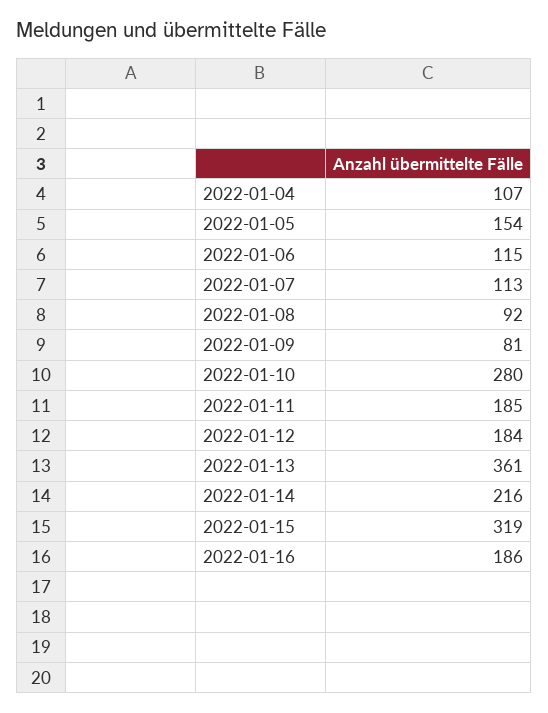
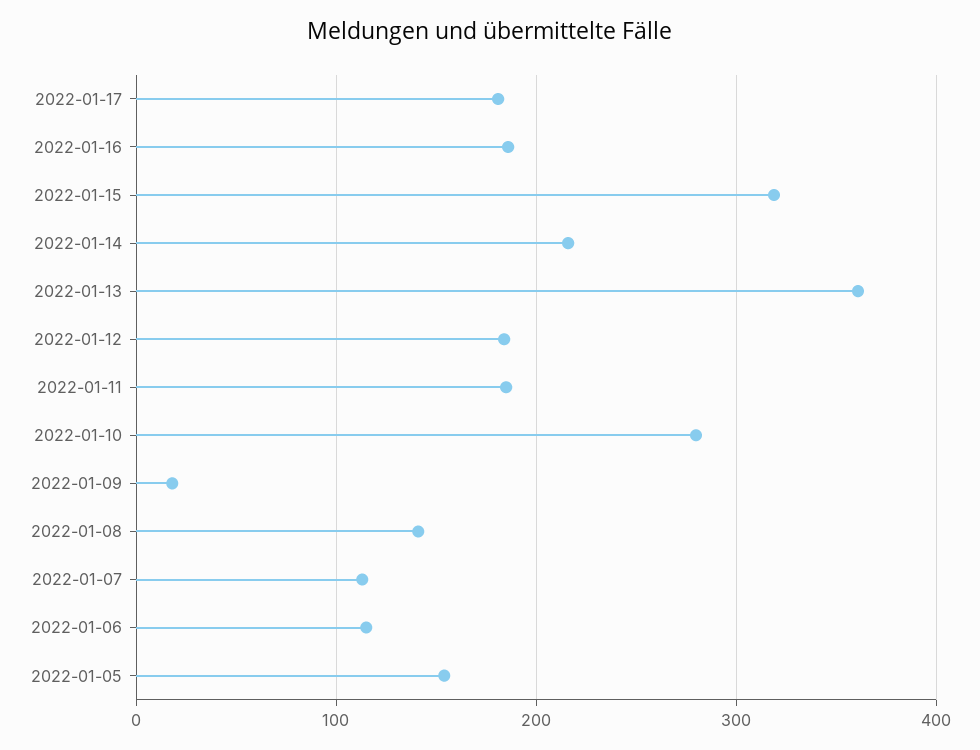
2022-01-04: 107 -> none
2022-01-08: 92 -> 140
2022-01-09: 81 -> 20
2022-01-17: none -> 180

